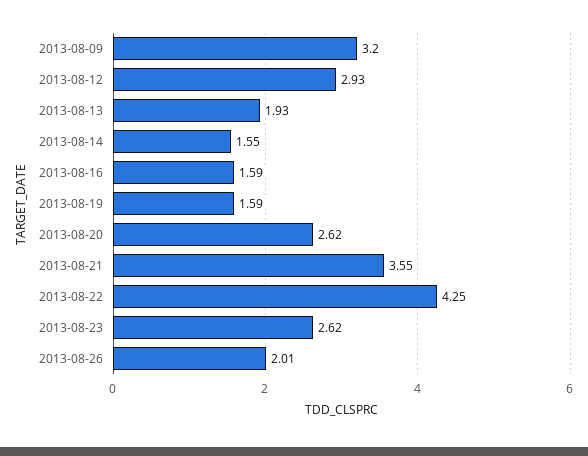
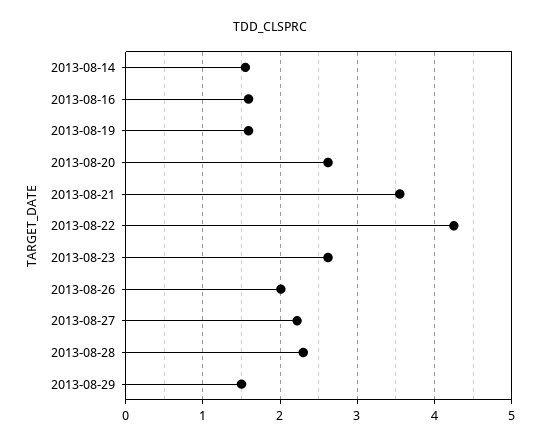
2013-08-09: 3.2 -> none
2013-08-12: 2.93 -> none
2013-08-13: 1.93 -> none
2013-08-27: none -> 2.2
2013-08-28: none -> 2.3
2013-08-29: none -> 1.5

